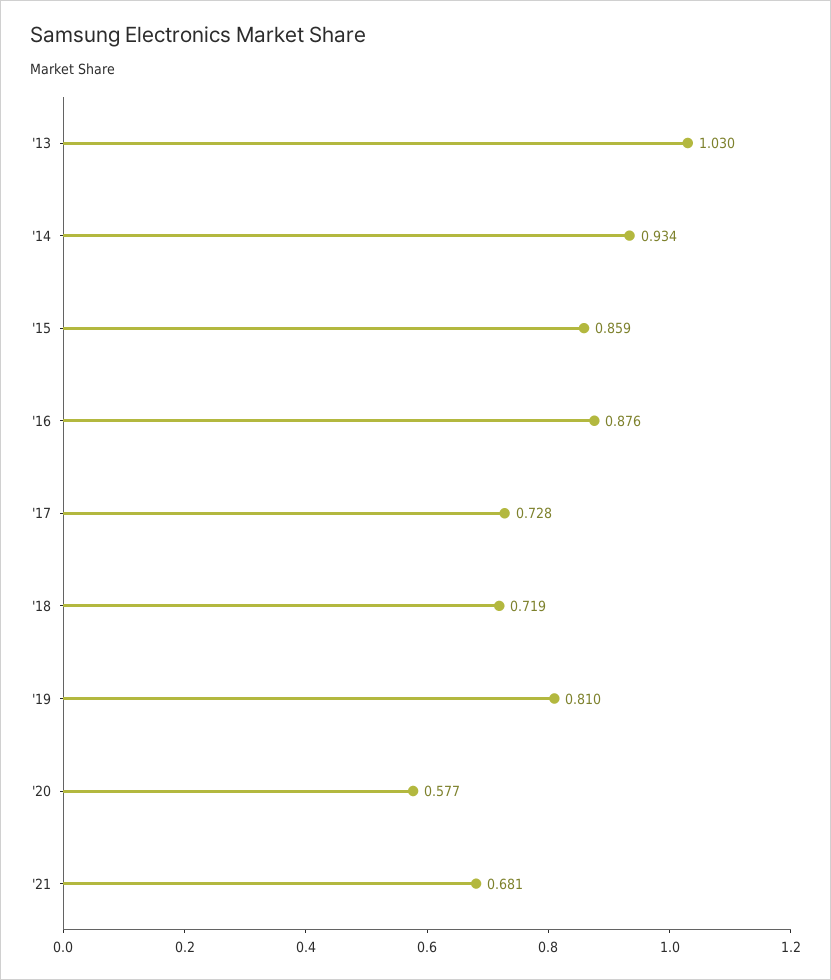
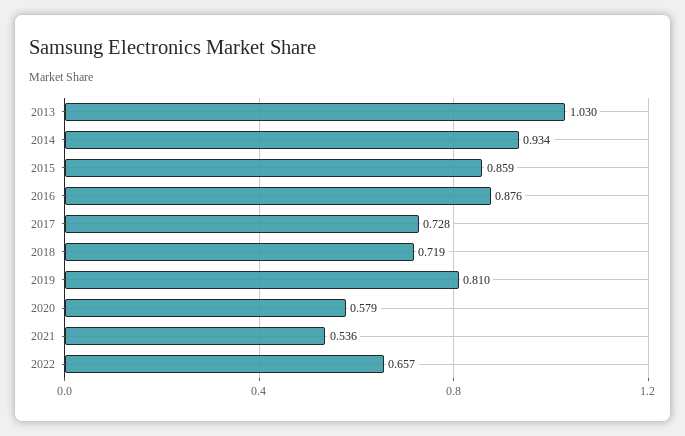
'20: 0.577 -> 0.579
'21: 0.681 -> 0.536
2022: none -> 0.657

